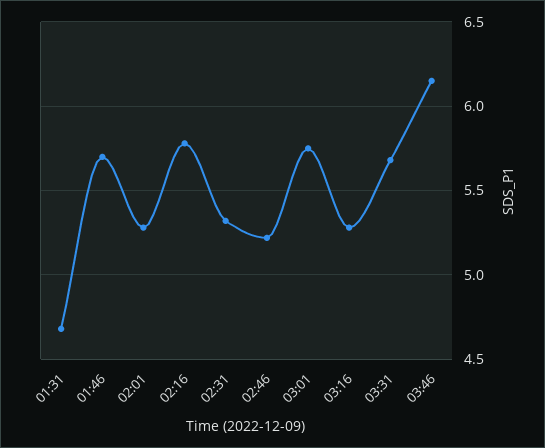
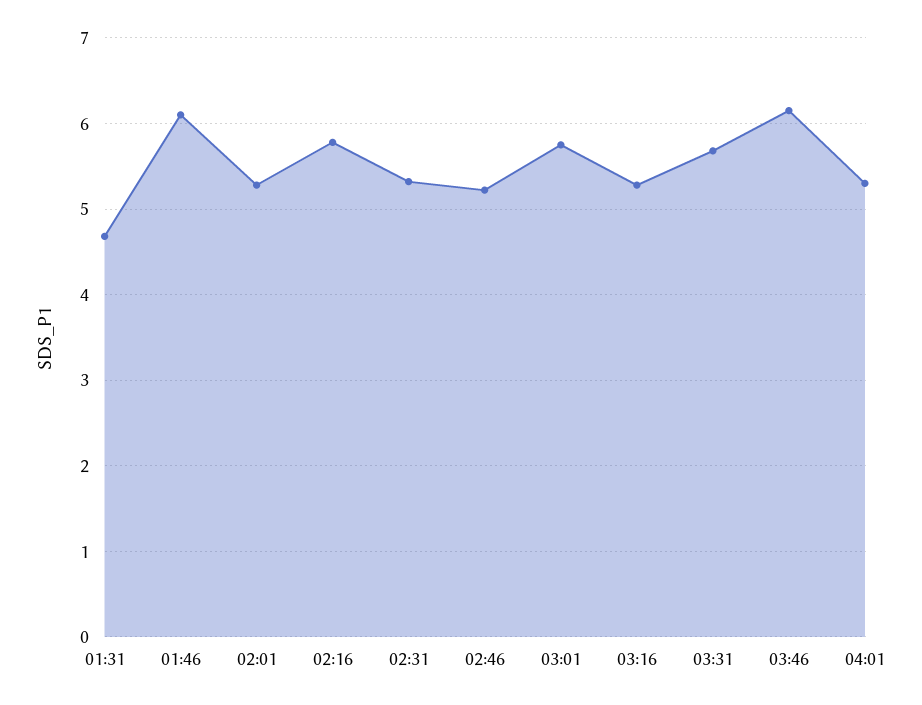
01:46: 5.7 -> 6.1
04:01: none -> 5.3

